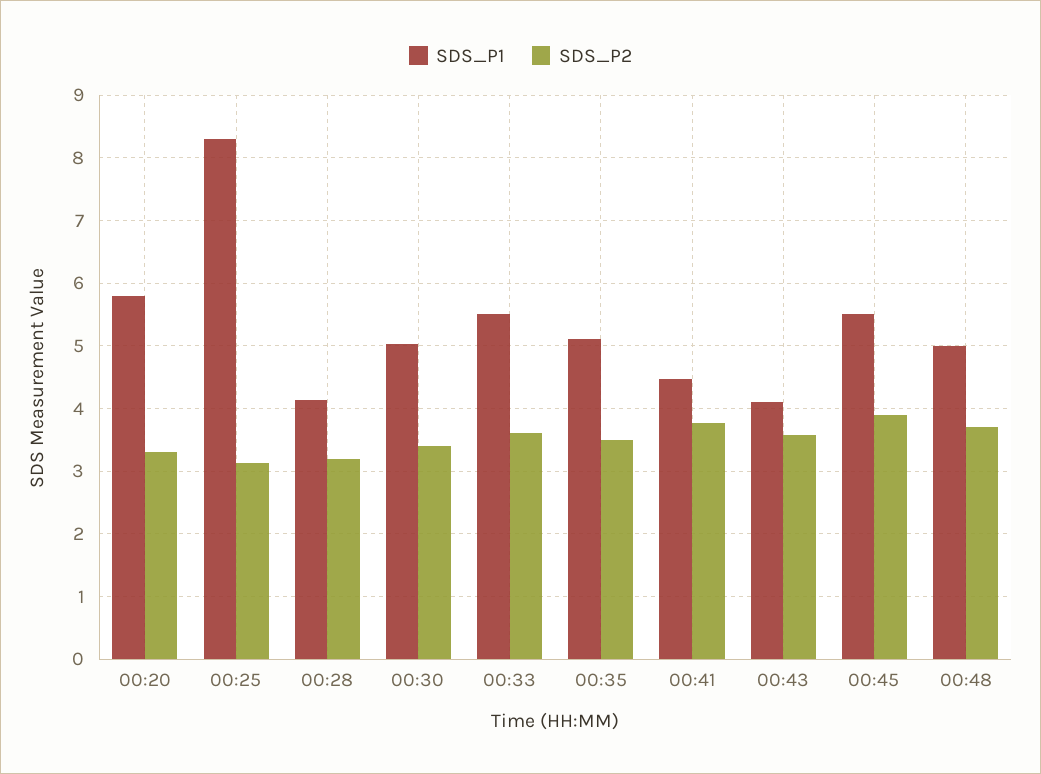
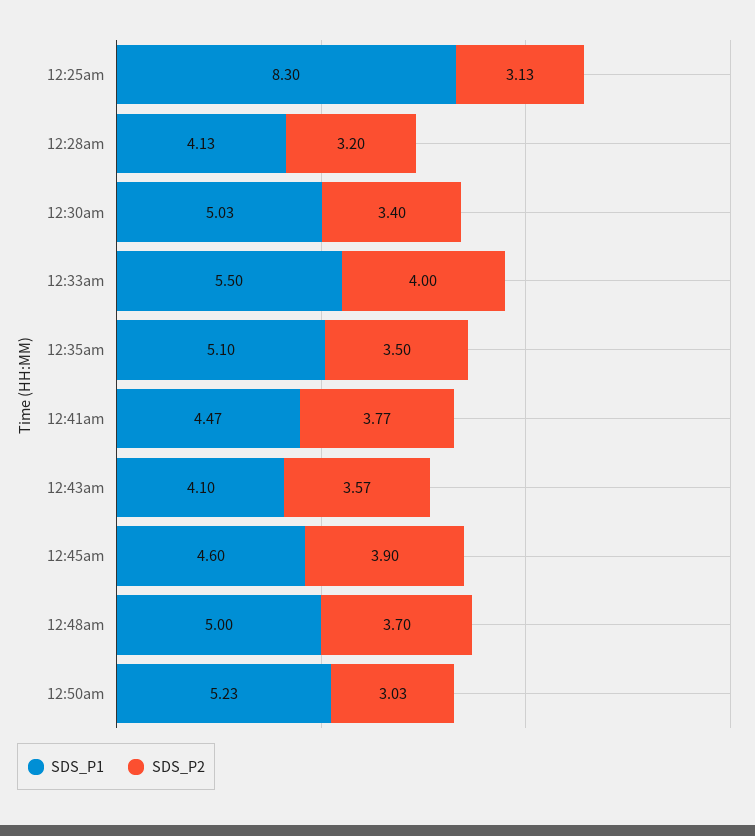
SDS_P1, 00:20: 5.8 -> none
SDS_P2, 00:20: 3.3 -> none
SDS_P2, 00:33: 3.6 -> 4
SDS_P1, 00:45: 5.5 -> 4.6
SDS_P1, 12:50am: none -> 5.23
SDS_P2, 12:50am: none -> 3.03

